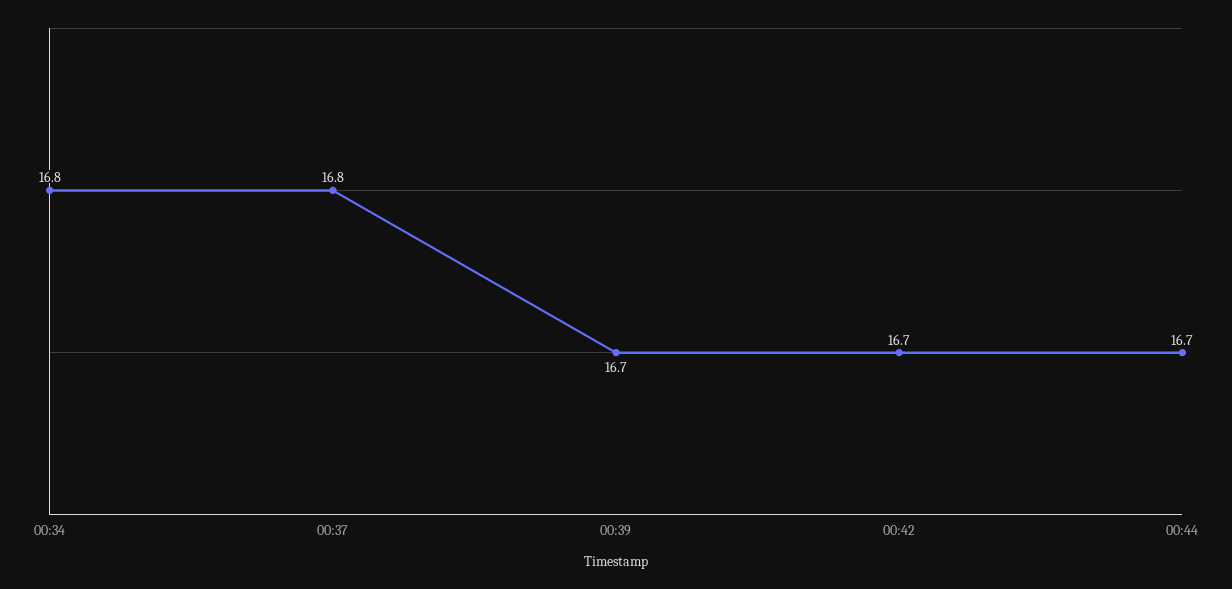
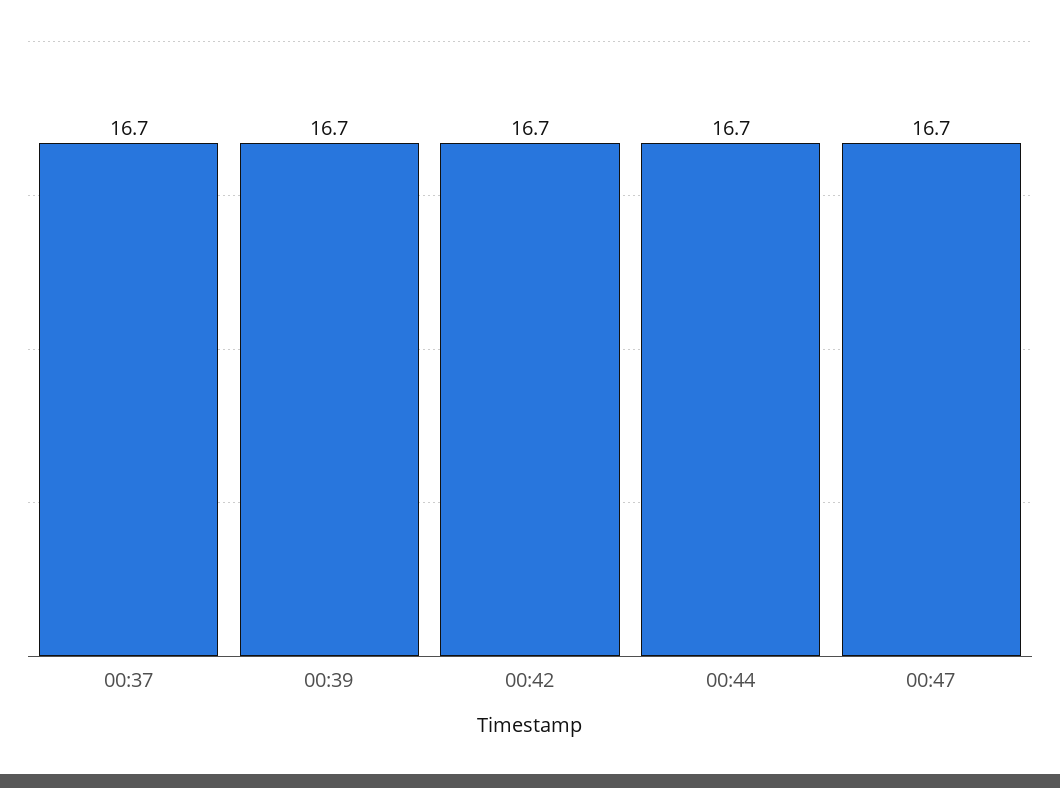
00:34: 16.8 -> none
00:37: 16.8 -> 16.7
00:47: none -> 16.7

